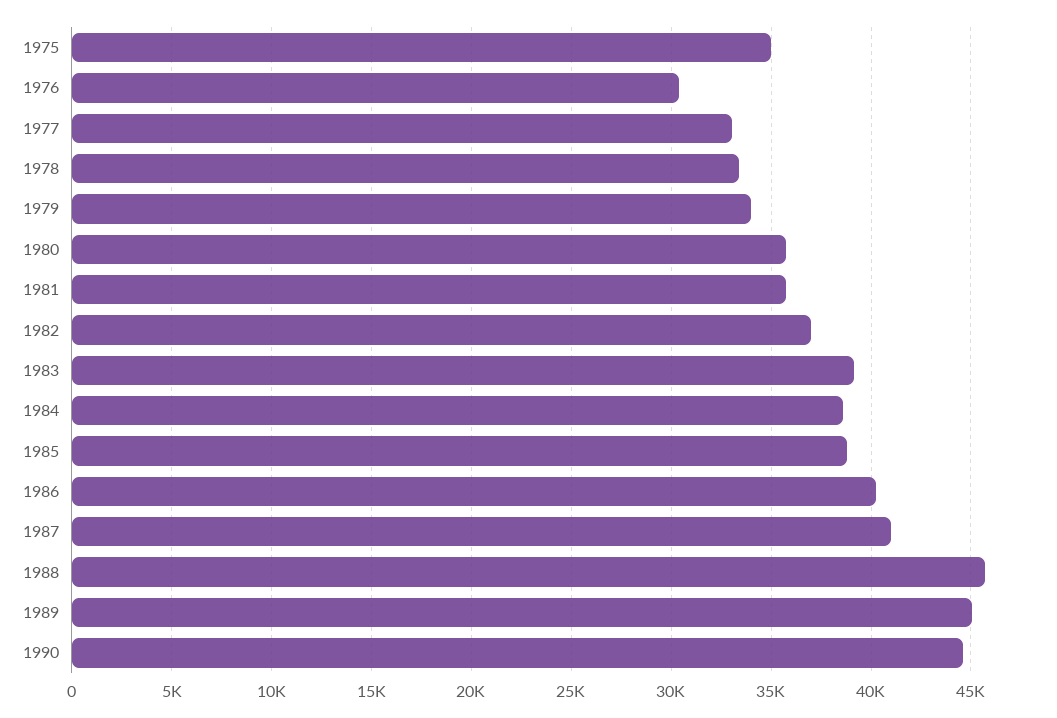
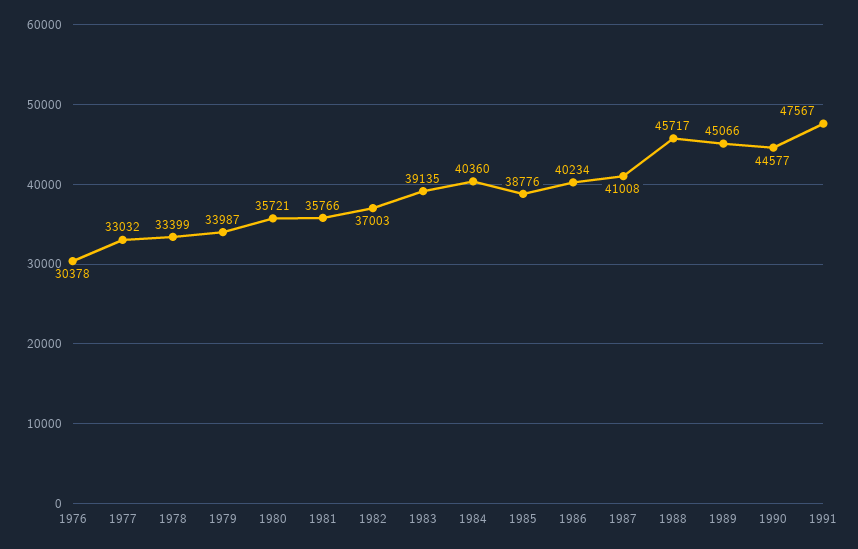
1975: 35000 -> none
1984: 38500 -> 40360
1991: none -> 47567

